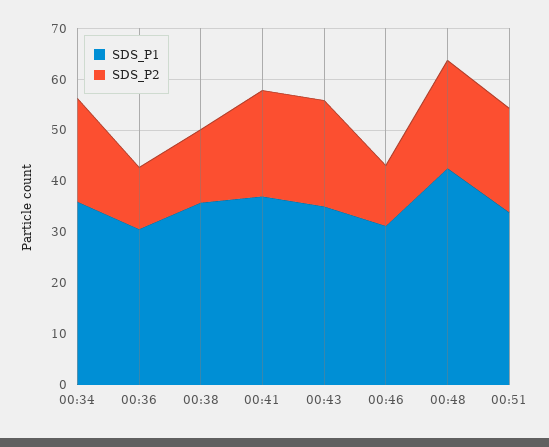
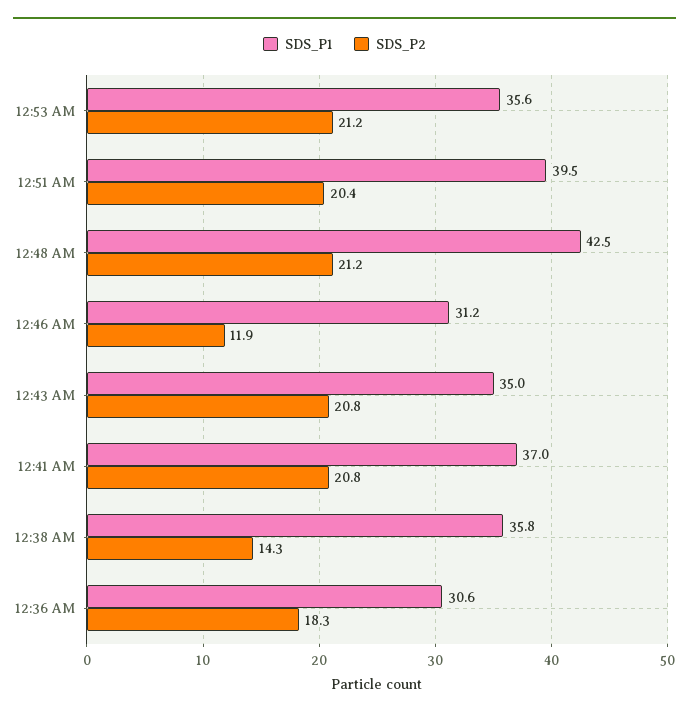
SDS_P1, 00:34: 36 -> none
SDS_P2, 00:34: 20 -> none
SDS_P2, 00:36: 12 -> 18.3
SDS_P1, 00:51: 34 -> 39.5
SDS_P1, 12:53 AM: none -> 35.6
SDS_P2, 12:53 AM: none -> 21.2

